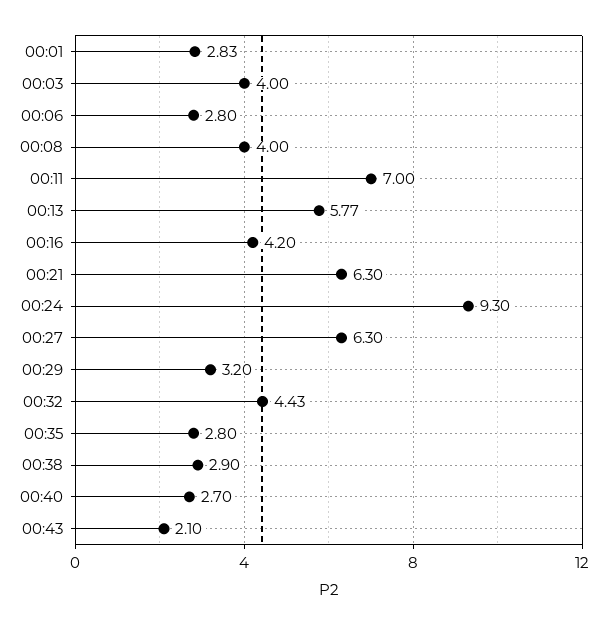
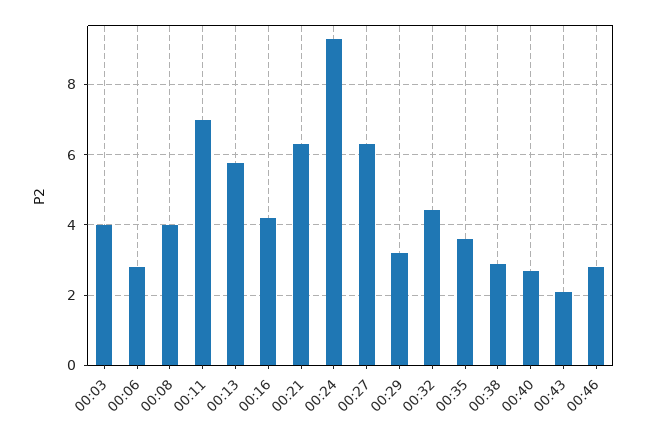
00:01: 2.83 -> none
00:35: 2.8 -> 3.6
00:46: none -> 2.8

